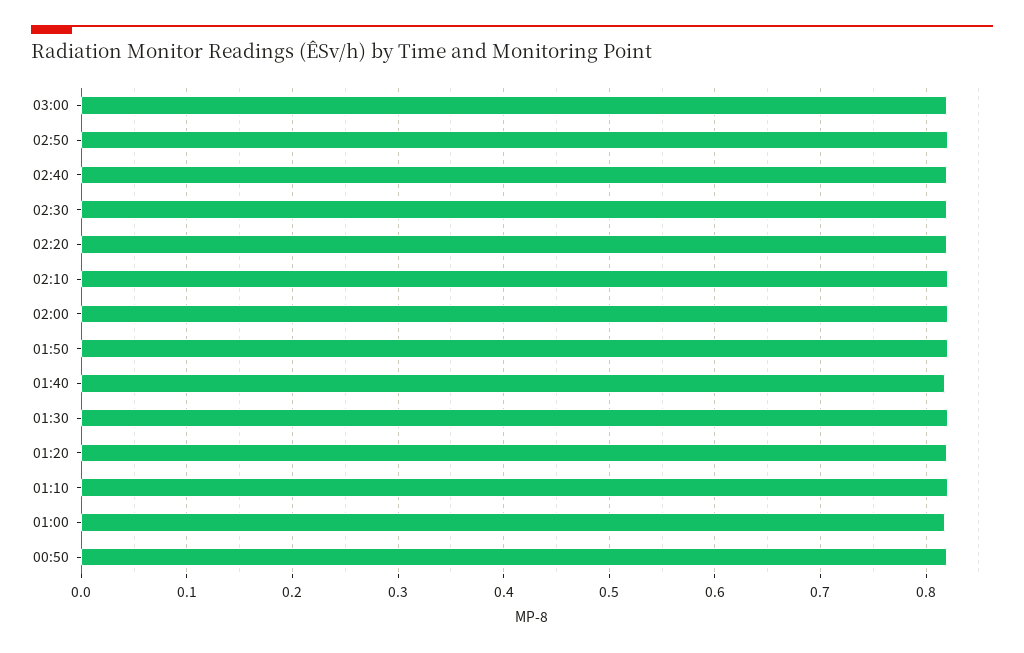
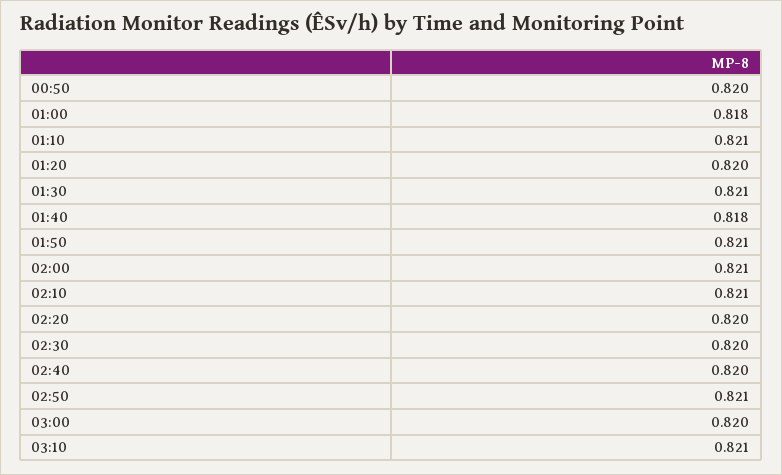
03:10: none -> 0.821

